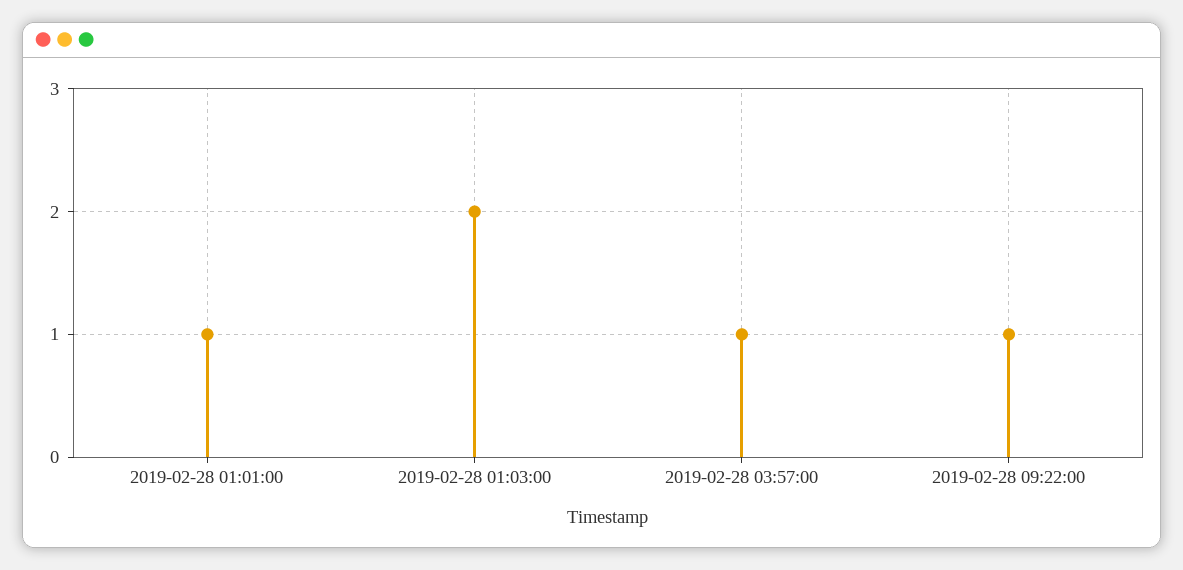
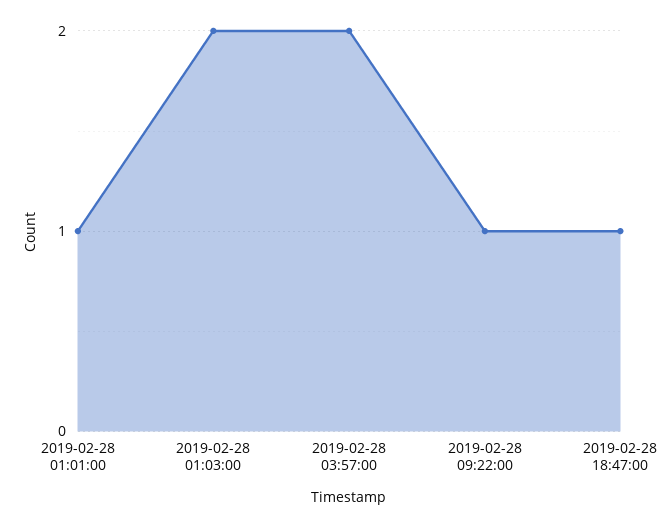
2019-02-28 03:57:00: 1 -> 2
2019-02-28 18:47:00: none -> 1

